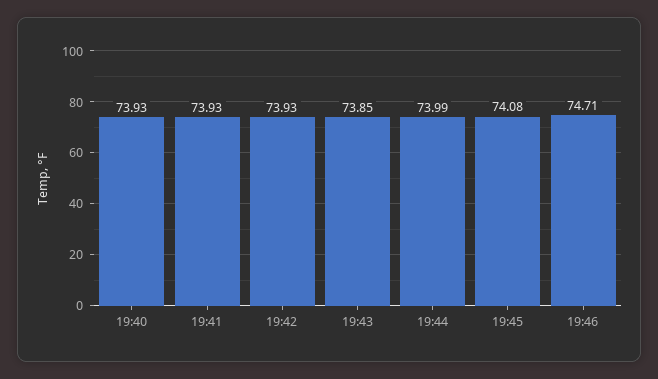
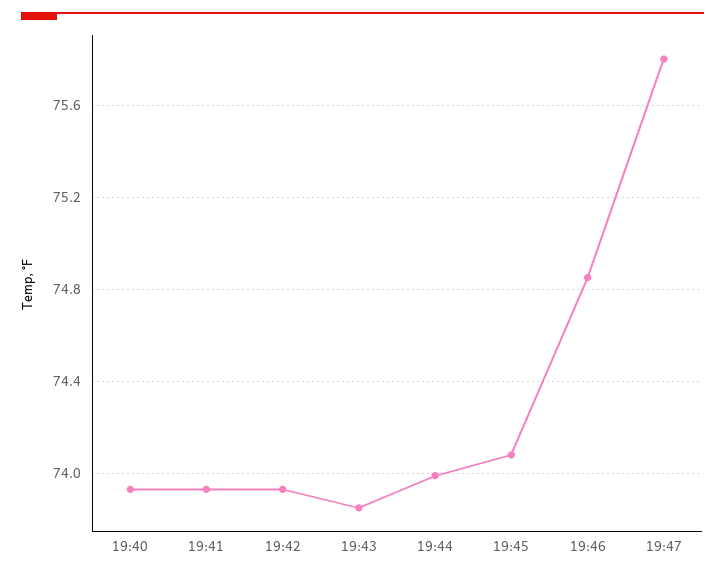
19:46: 74.71 -> 74.85
19:47: none -> 75.8

